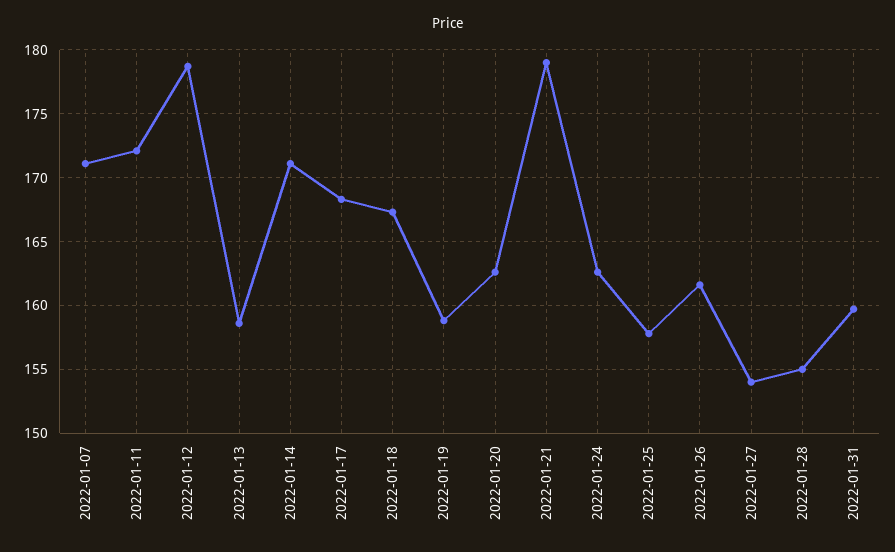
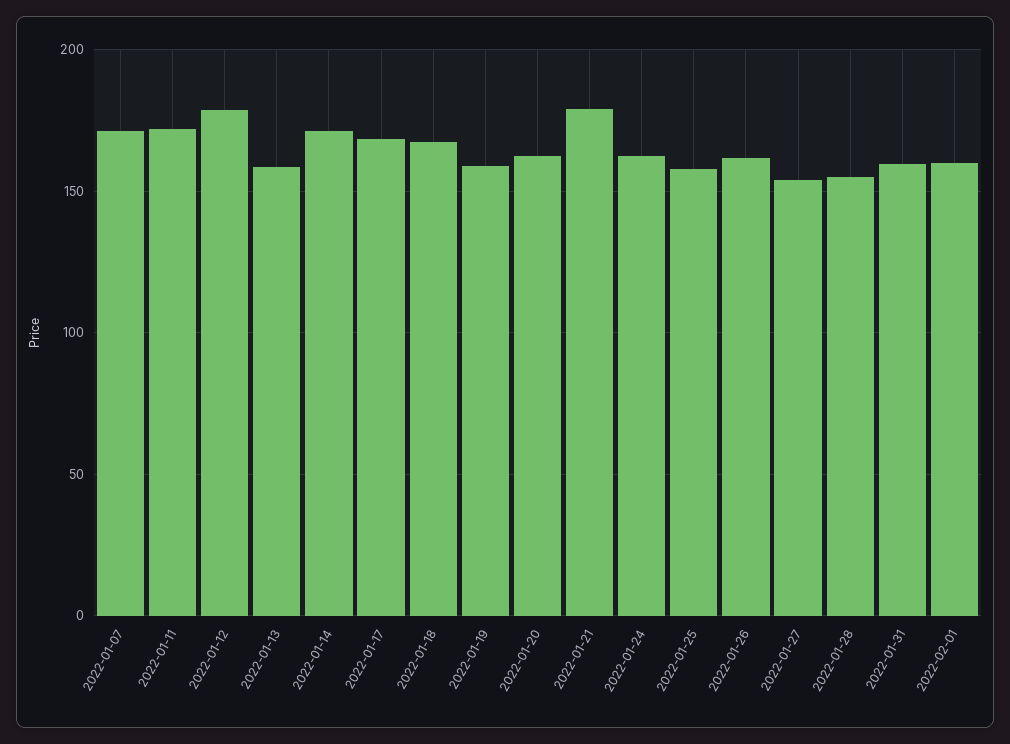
2022-02-01: none -> 160

